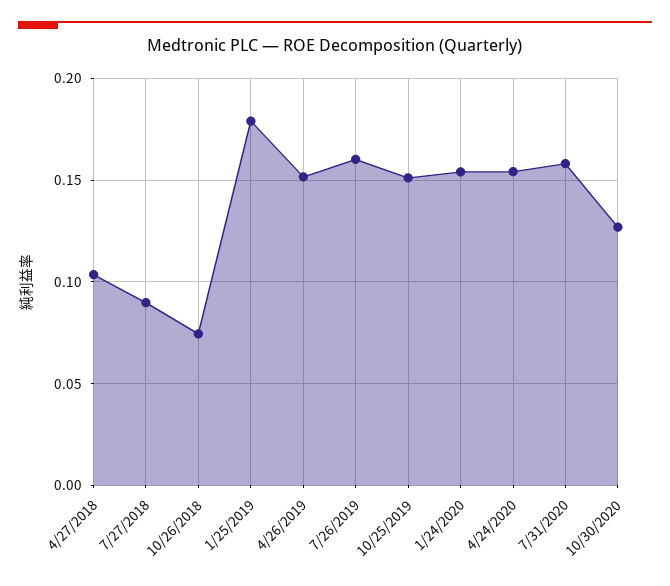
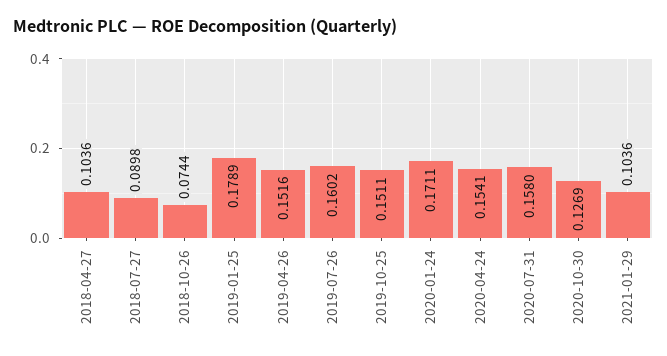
1/24/2020: 0.155 -> 0.1711
2021-01-29: none -> 0.1036

